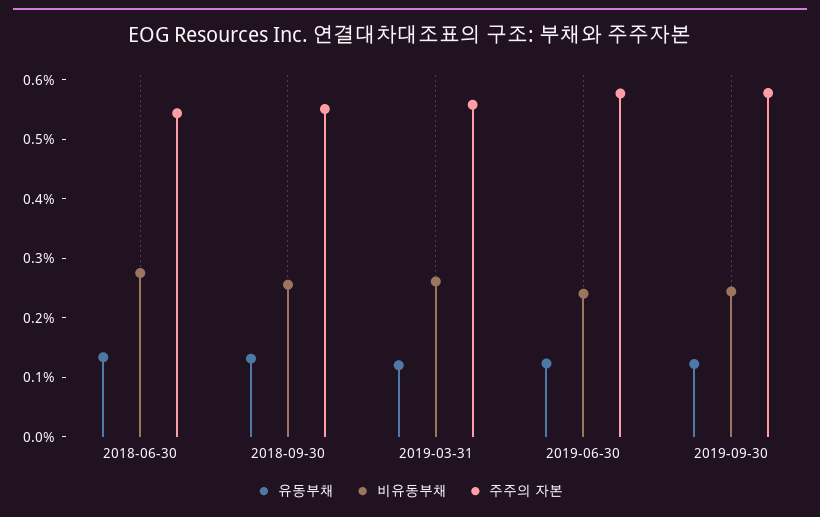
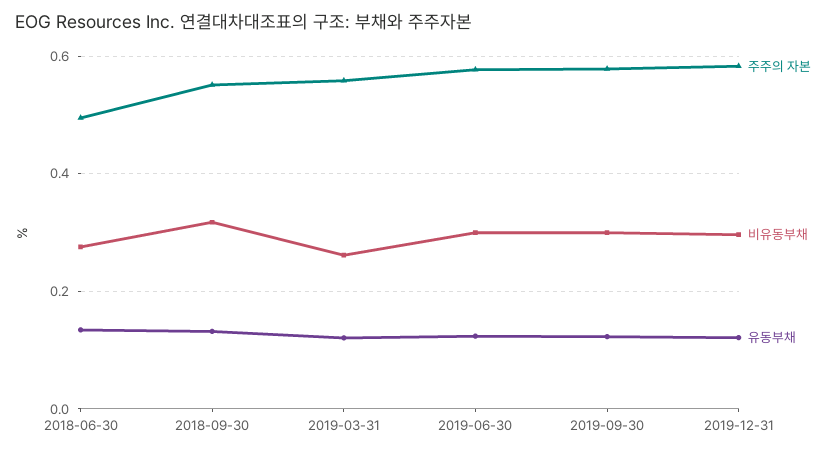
주주의 자본, 2018-06-30: 0.54 -> 0.5
비유동부채, 2018-09-30: 0.26 -> 0.32
비유동부채, 2019-06-30: 0.24 -> 0.3
비유동부채, 2019-09-30: 0.24 -> 0.3
주주의 자본, 2019-12-31: none -> 0.58
비유동부채, 2019-12-31: none -> 0.3
유동부채, 2019-12-31: none -> 0.12

